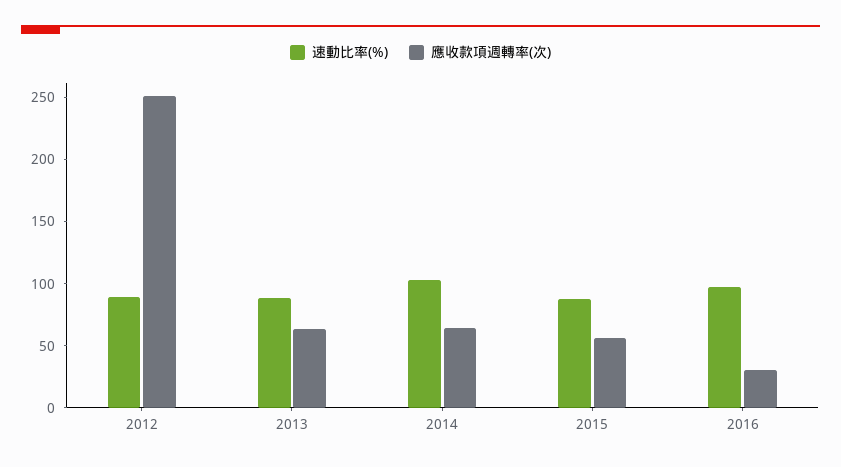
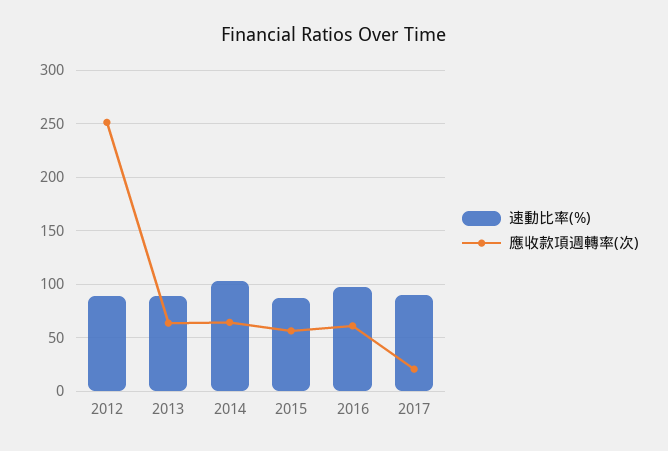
應收款項週轉率(次), 2016: 30 -> 60
速動比率(%), 2017: none -> 90
應收款項週轉率(次), 2017: none -> 20

